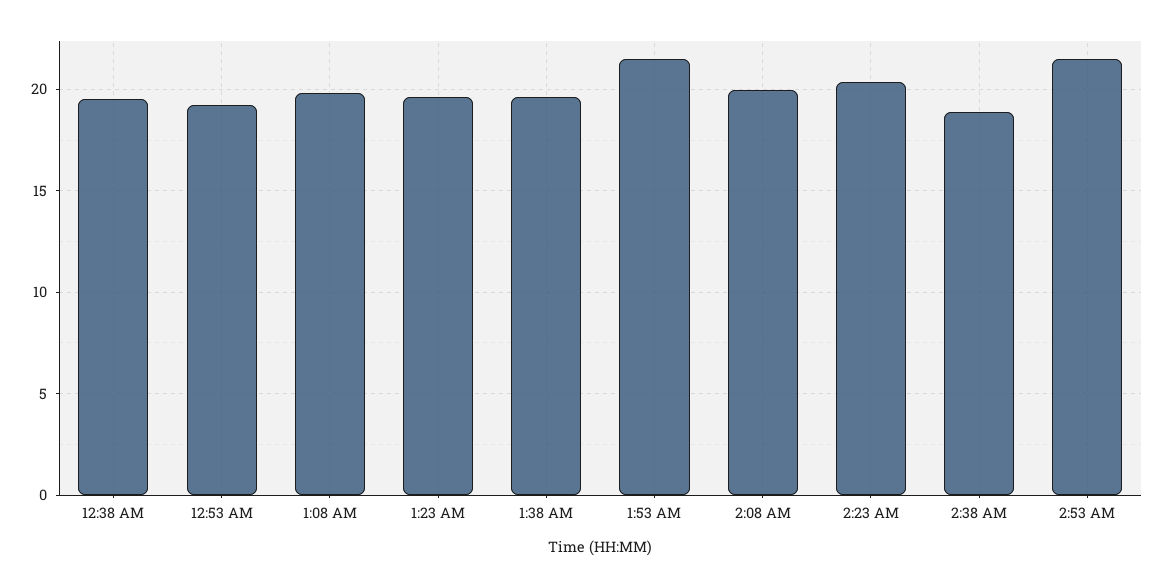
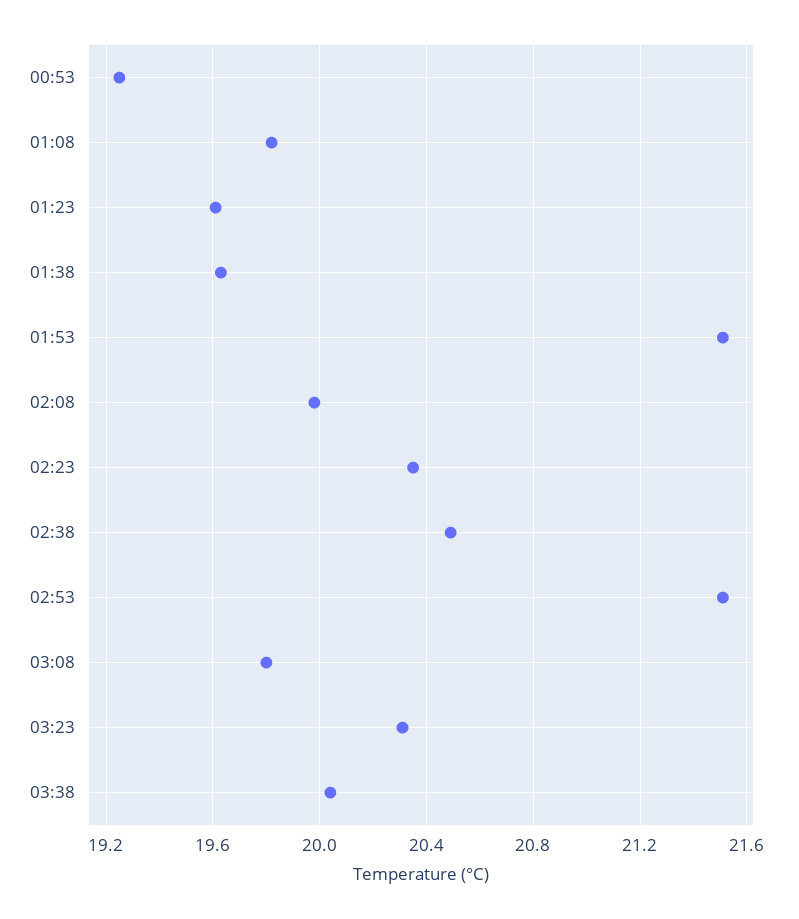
12:38 AM: 19.5 -> none
2:38 AM: 19 -> 20.5
03:08: none -> 19.8
03:23: none -> 20.3
03:38: none -> 20.05

